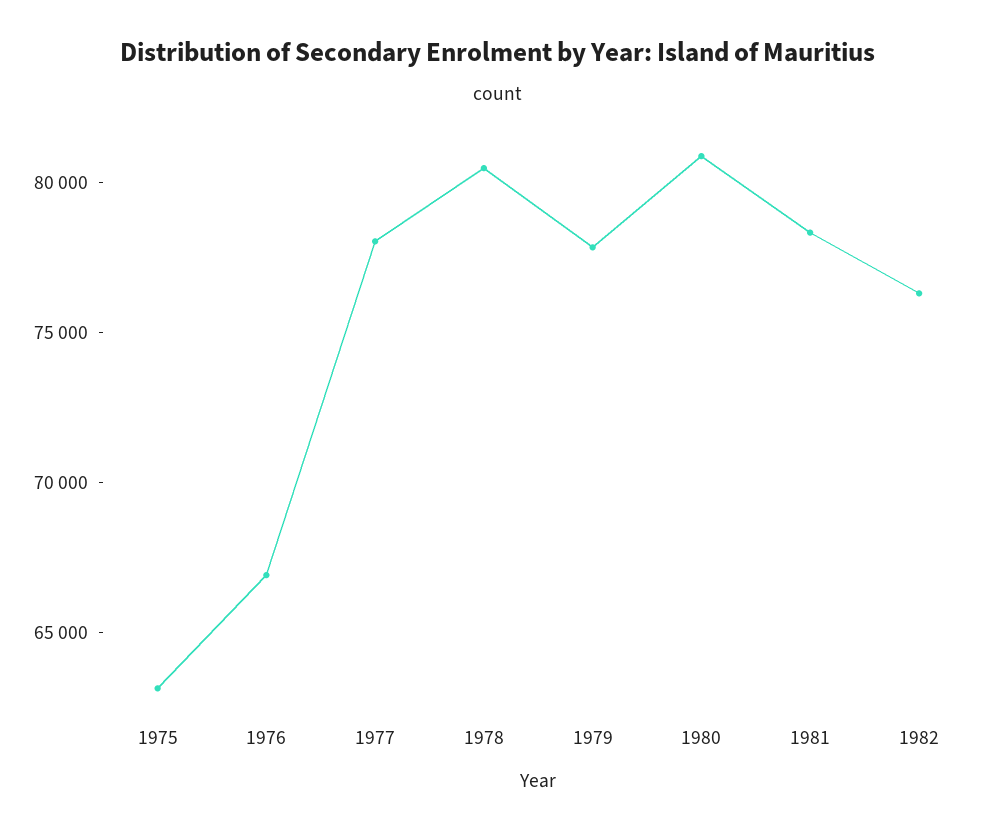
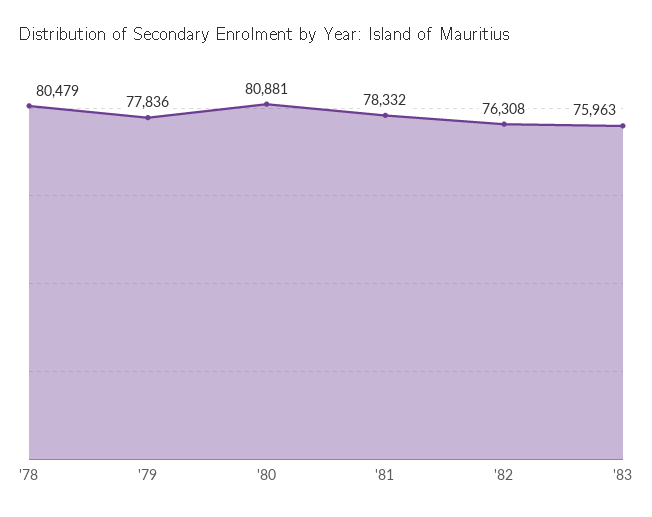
1975: 63000 -> none
1976: 67000 -> none
1977: 78000 -> none
'83: none -> 75963

